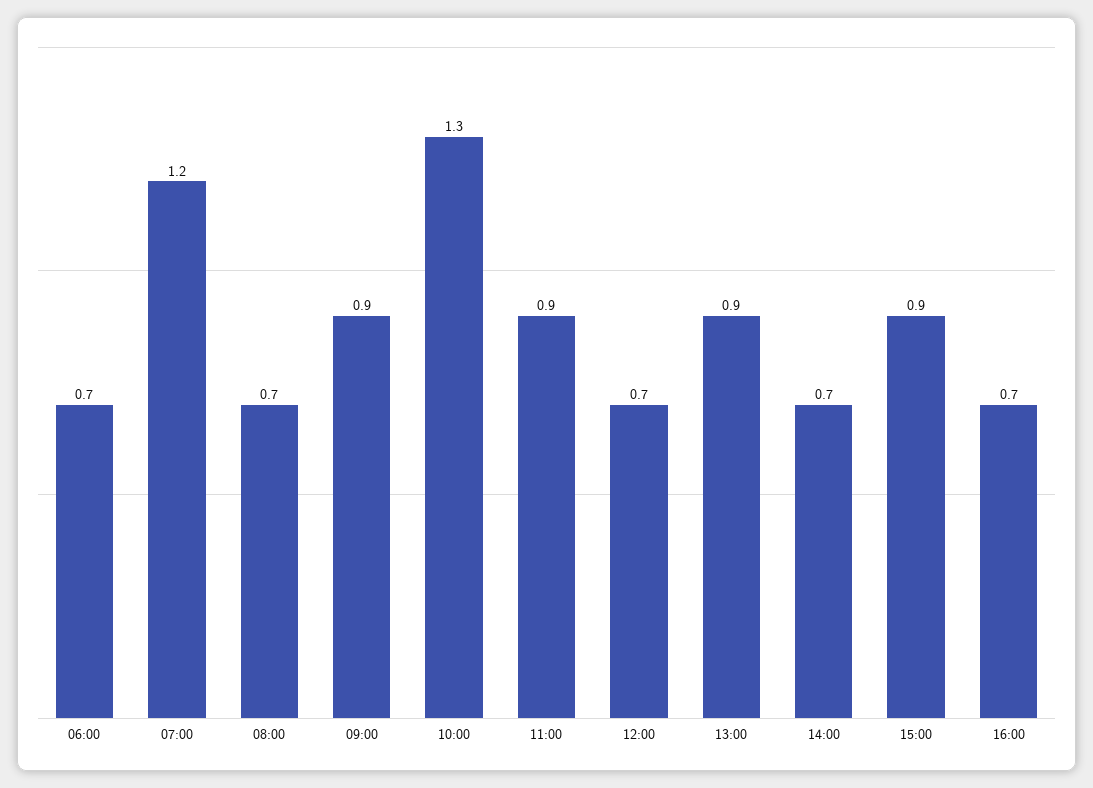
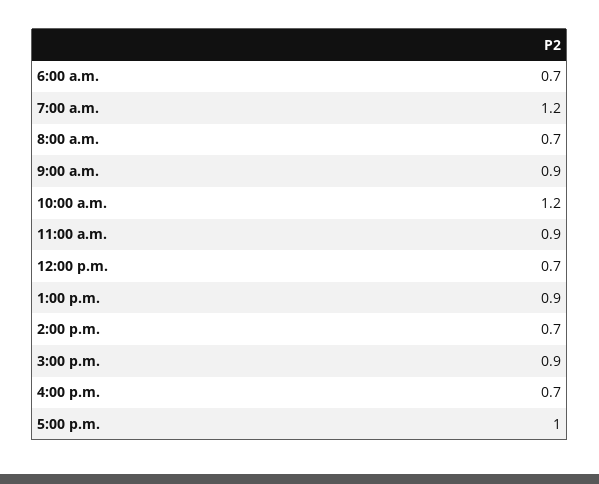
10:00: 1.3 -> 1.2
5:00 p.m.: none -> 1

